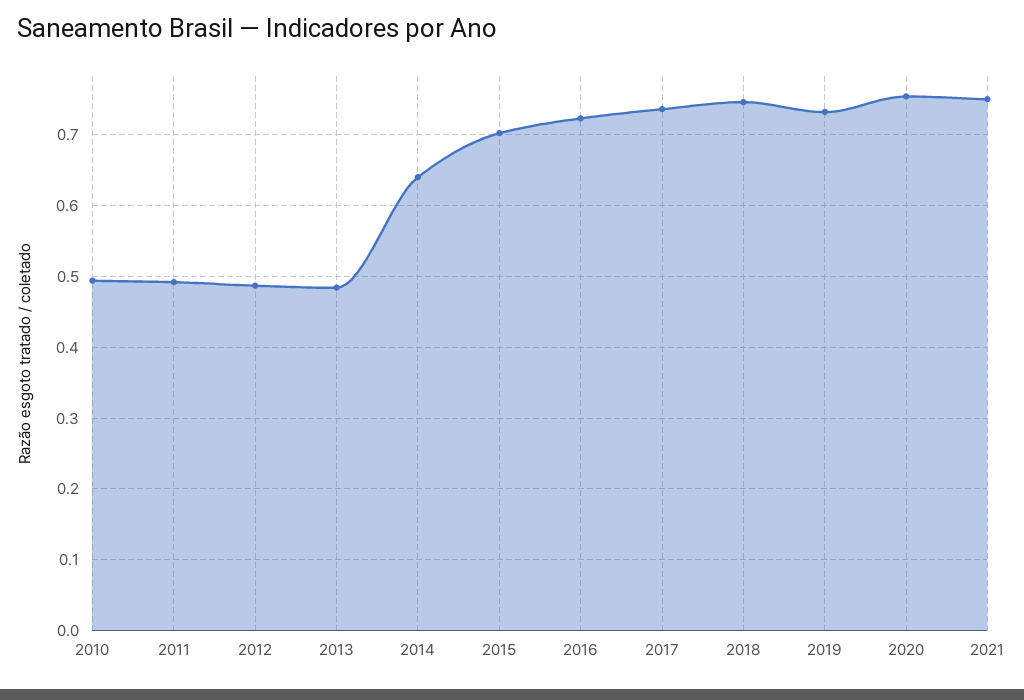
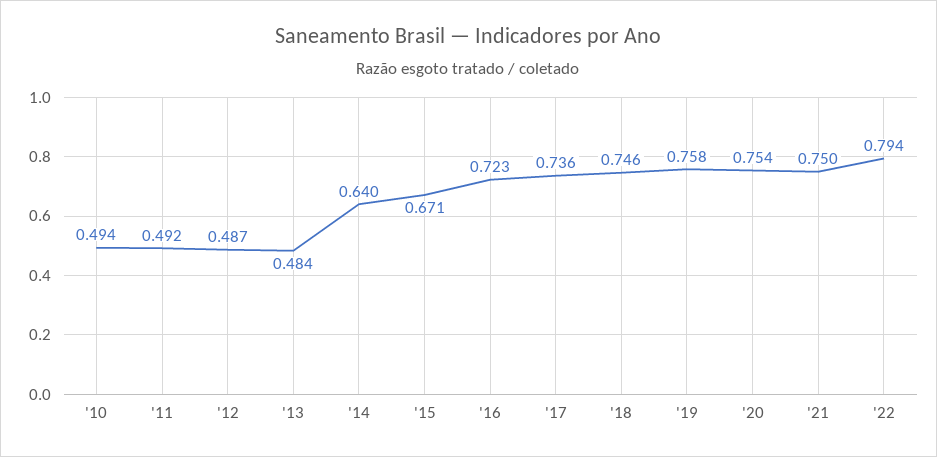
2015: 0.7 -> 0.671
2019: 0.73 -> 0.758
'22: none -> 0.794

